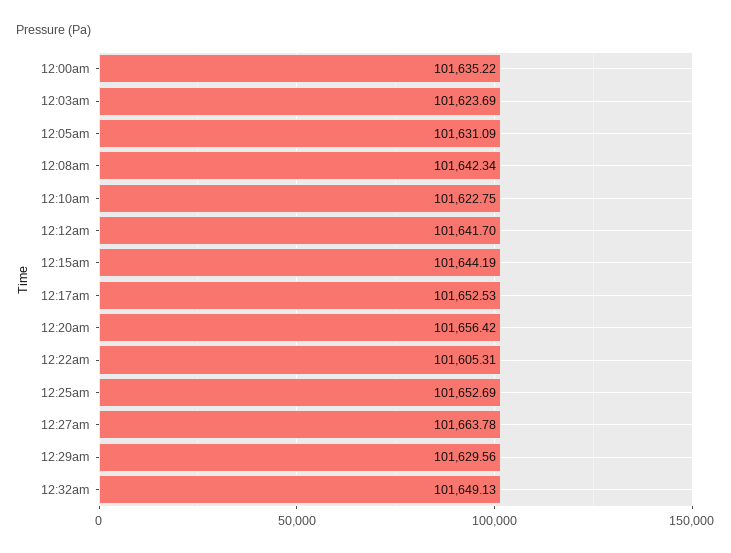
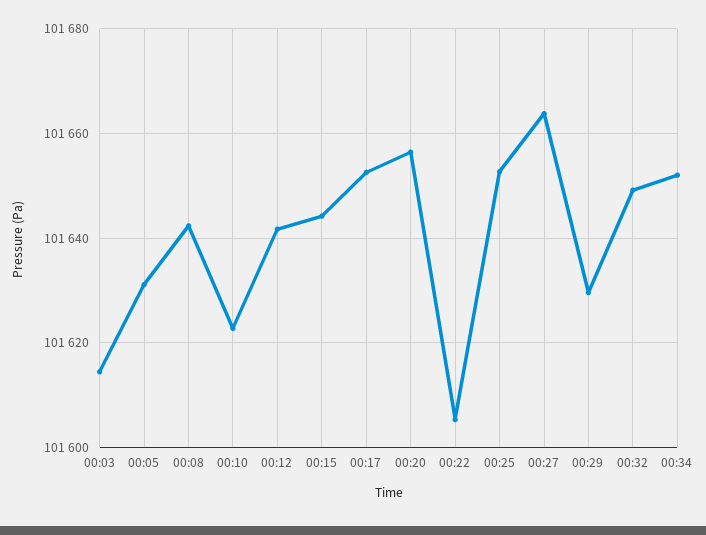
12:00am: 101635.22 -> none
12:03am: 101623.69 -> 101614
00:34: none -> 101652

